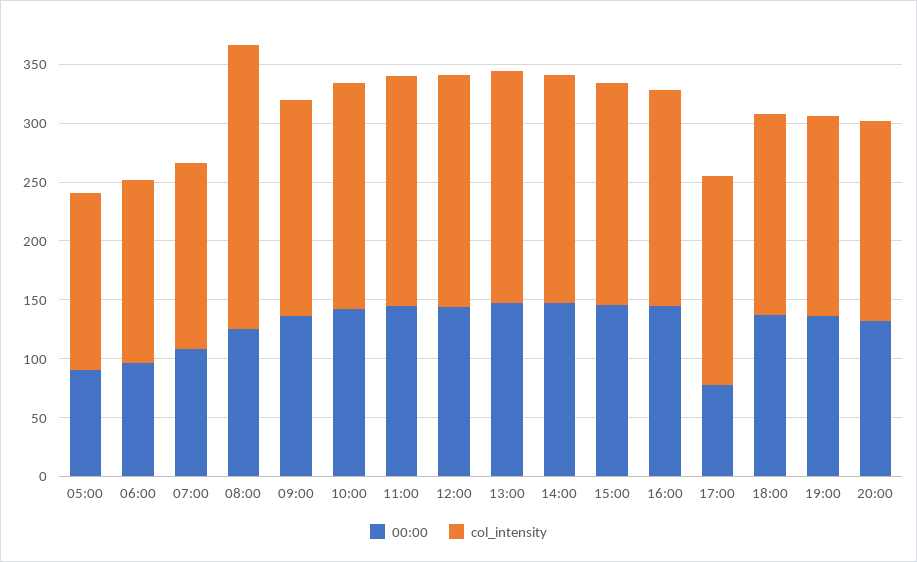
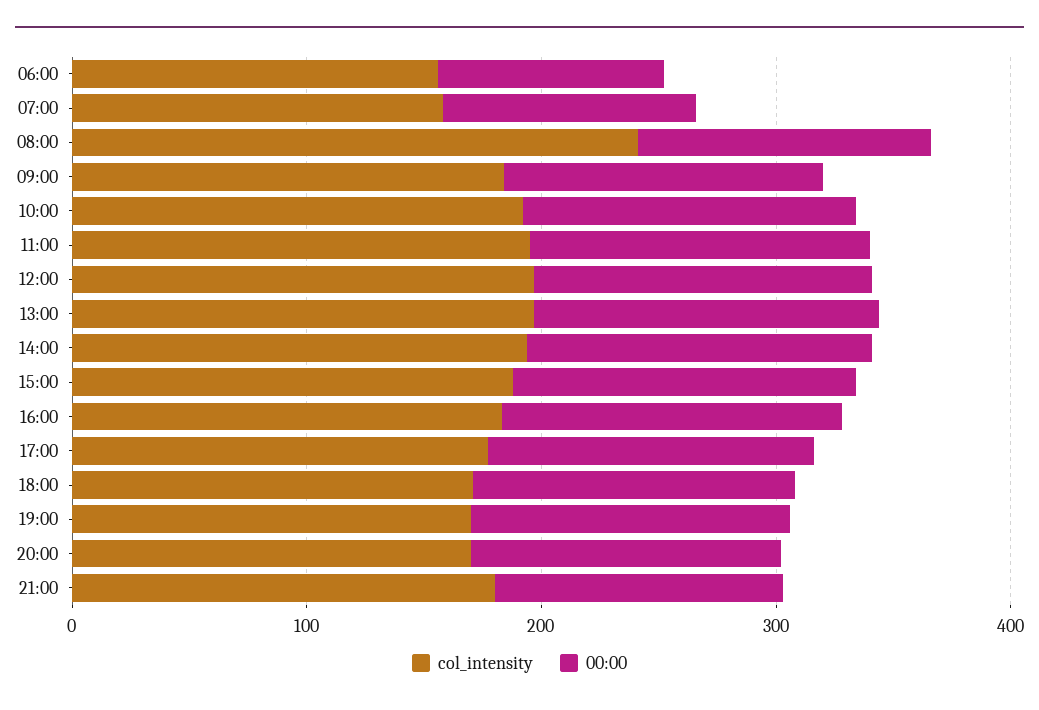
00:00, 05:00: 90 -> none
col_intensity, 05:00: 150 -> none
00:00, 17:00: 80 -> 140
col_intensity, 21:00: none -> 180
00:00, 21:00: none -> 120

